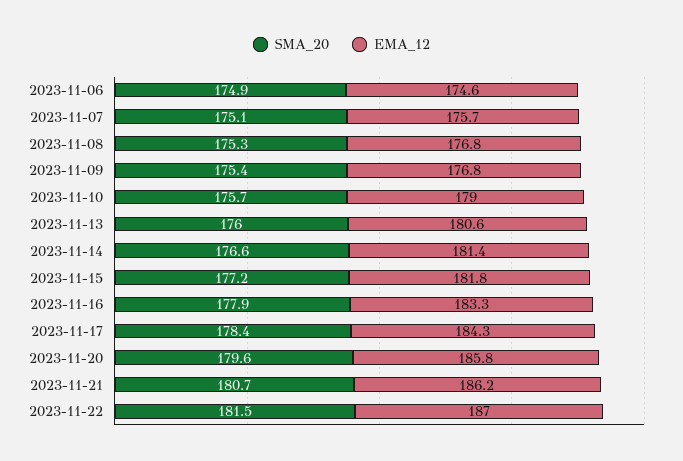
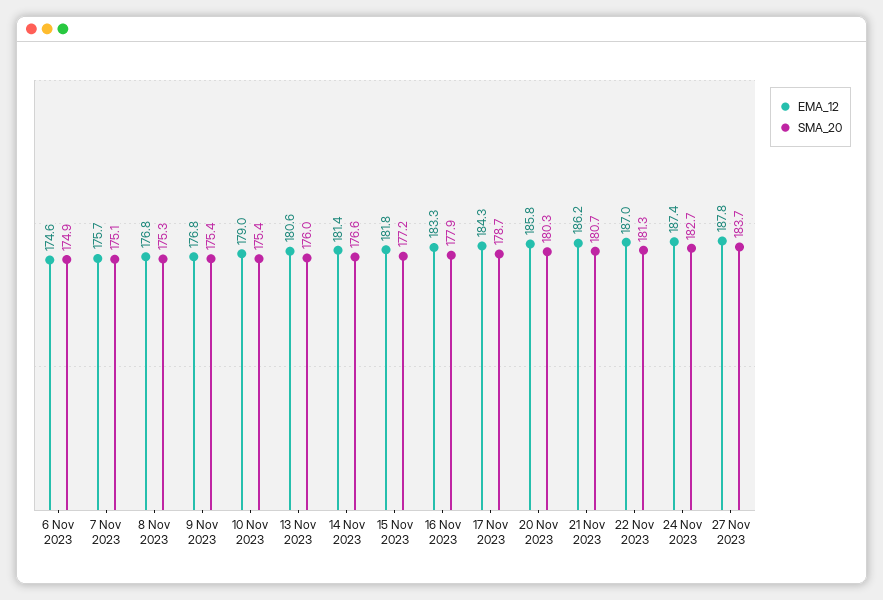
SMA_20, 2023-11-10: 175.7 -> 175.4
SMA_20, 2023-11-17: 178.4 -> 178.7
SMA_20, 2023-11-20: 179.6 -> 180.3
SMA_20, 2023-11-22: 181.5 -> 181.3
EMA_12, 24 Nov 2023: none -> 187.4
SMA_20, 24 Nov 2023: none -> 182.7
EMA_12, 27 Nov 2023: none -> 187.8
SMA_20, 27 Nov 2023: none -> 183.7

